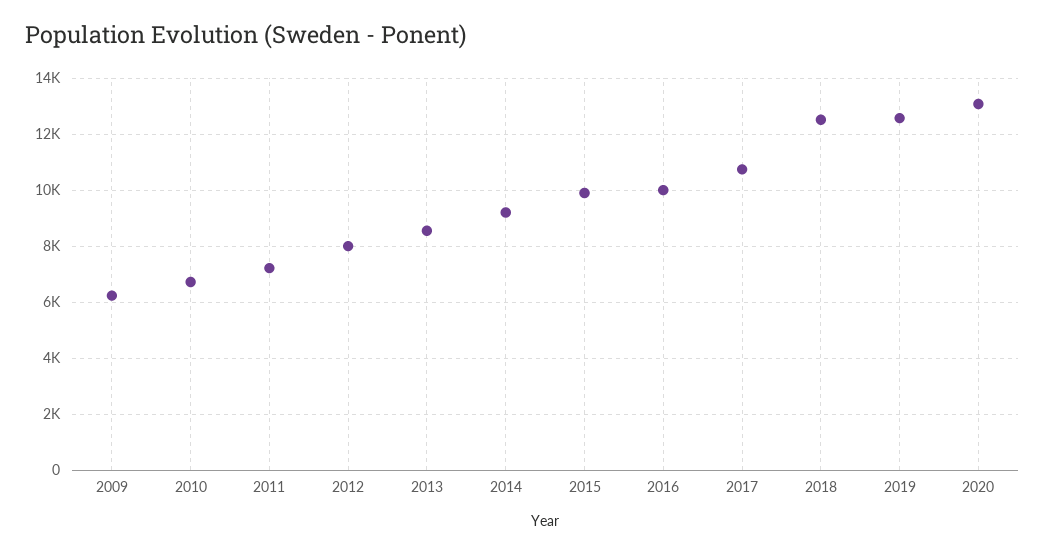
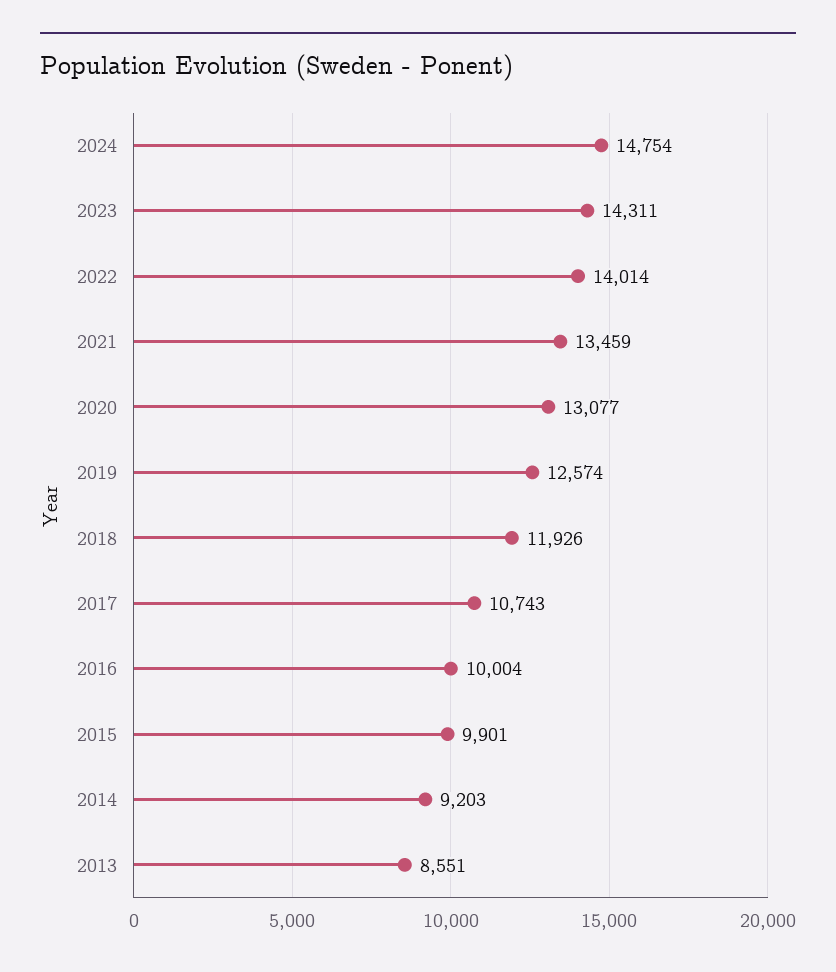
2009: 6250 -> none
2010: 6750 -> none
2011: 7250 -> none
2012: 8000 -> none
2018: 12500 -> 11926
2024: none -> 14754
2023: none -> 14311
2022: none -> 14014
2021: none -> 13459

